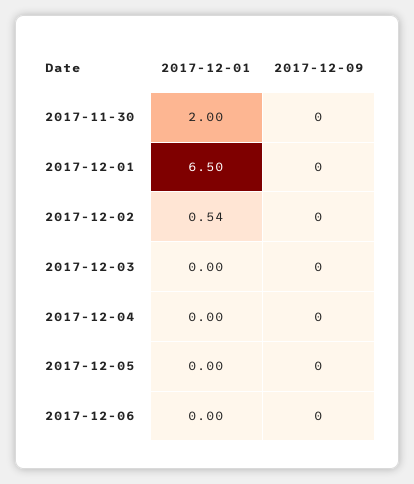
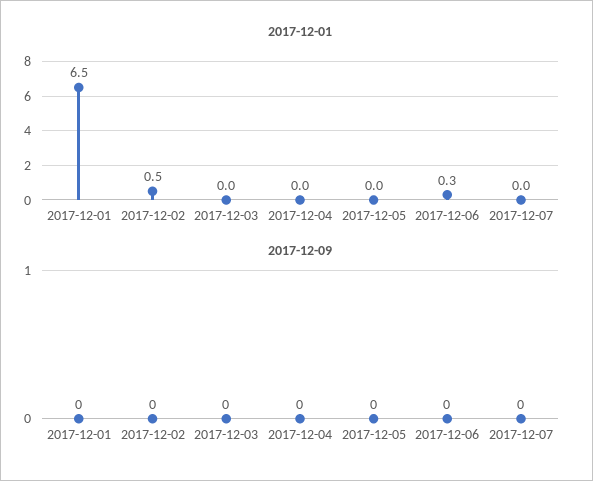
2017-12-01, 2017-11-30: 2 -> none
2017-12-09, 2017-11-30: 0 -> none
2017-12-01, 2017-12-06: 0 -> 0.3
2017-12-01, 2017-12-07: none -> 0
2017-12-09, 2017-12-07: none -> 0

